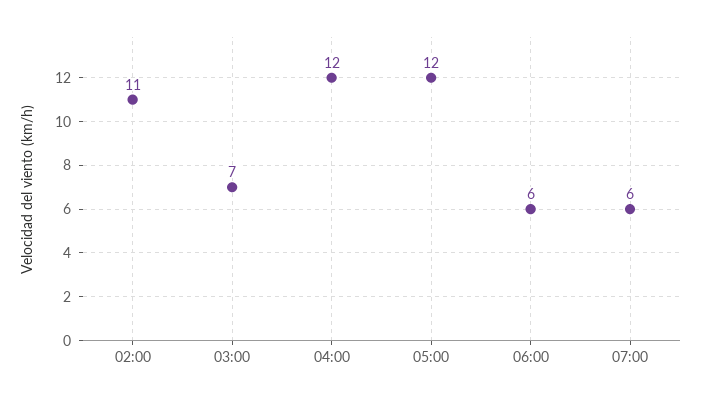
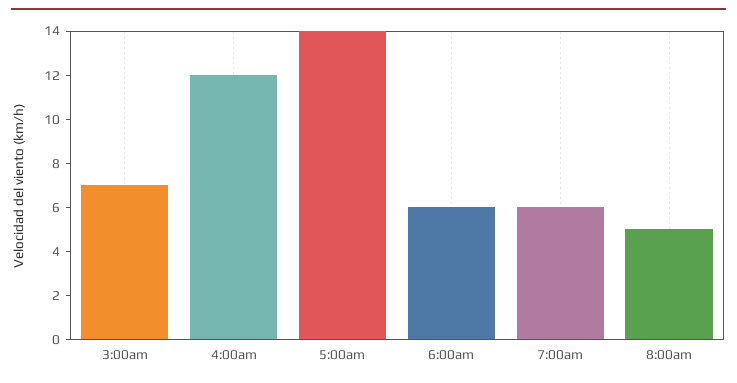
02:00: 11 -> none
05:00: 12 -> 14
8:00am: none -> 5

